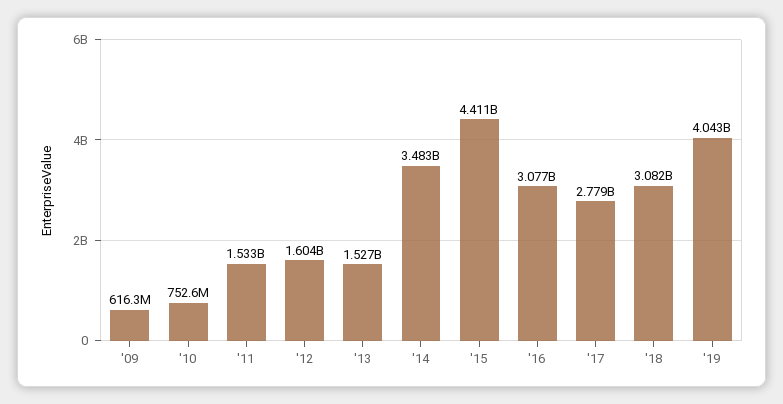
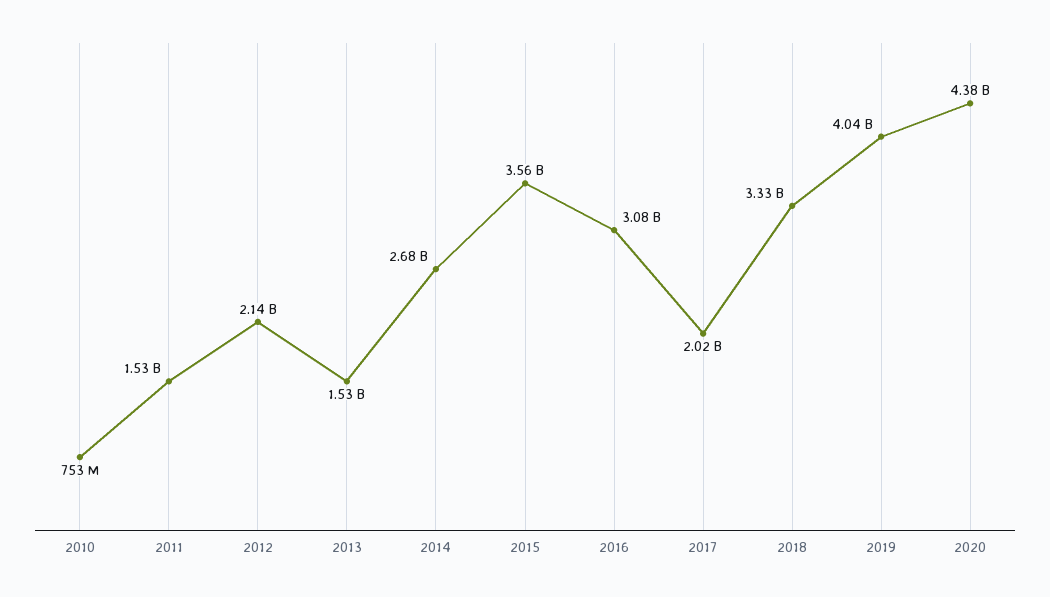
'09: 616300000 -> none
'12: 1604000000 -> 2140000000
'14: 3483000000 -> 2680000000
'15: 4411000000 -> 3560000000
'17: 2779000000 -> 2020000000
'18: 3082000000 -> 3330000000
2020: none -> 4380000000

